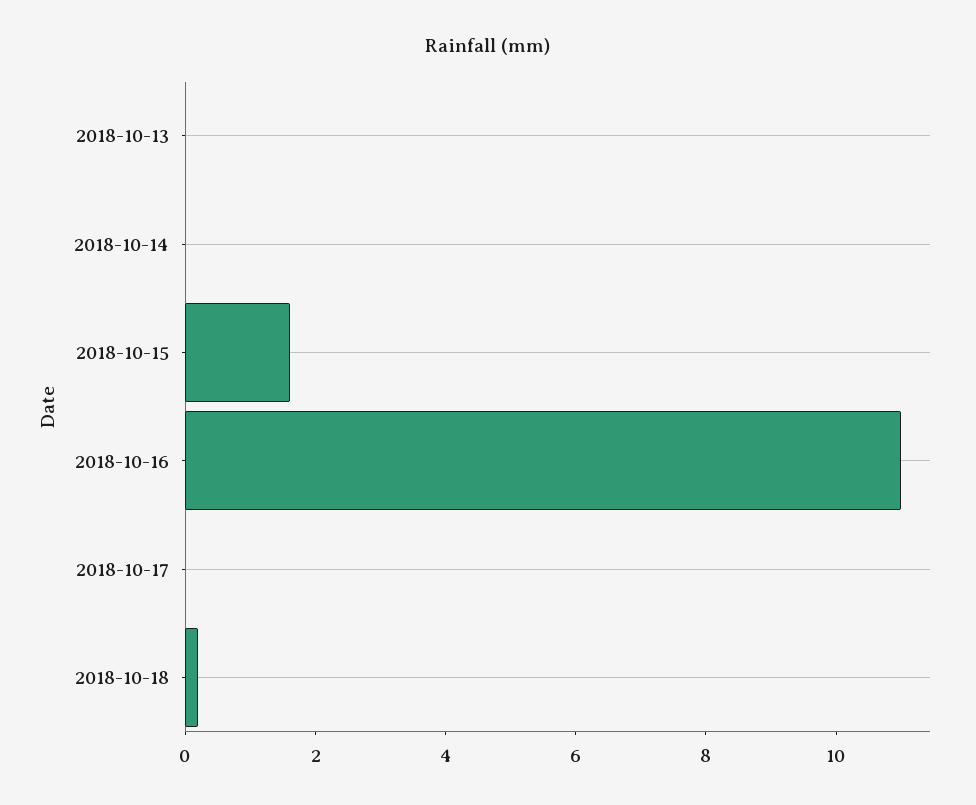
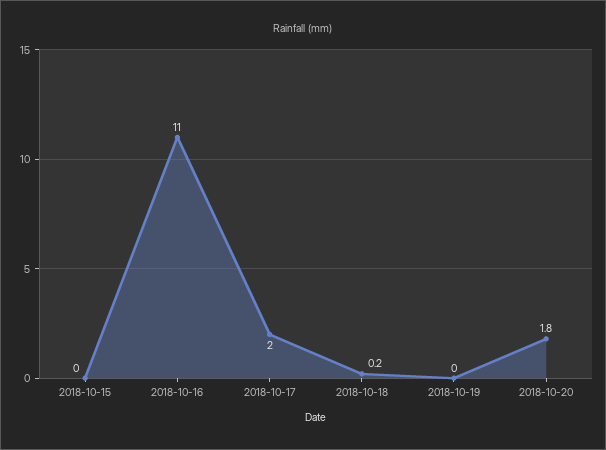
2018-10-13: 0 -> none
2018-10-14: 0 -> none
2018-10-15: 1.5 -> 0
2018-10-17: 0 -> 2
2018-10-19: none -> 0
2018-10-20: none -> 1.8

